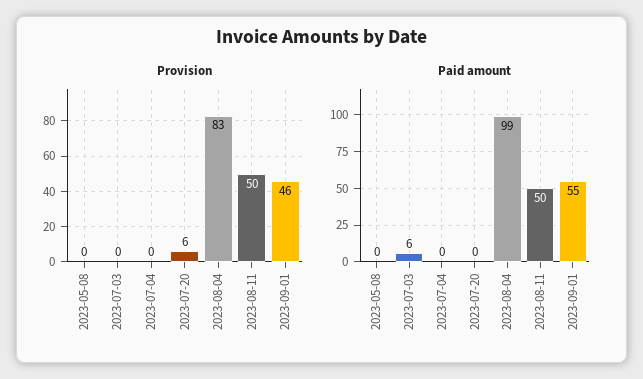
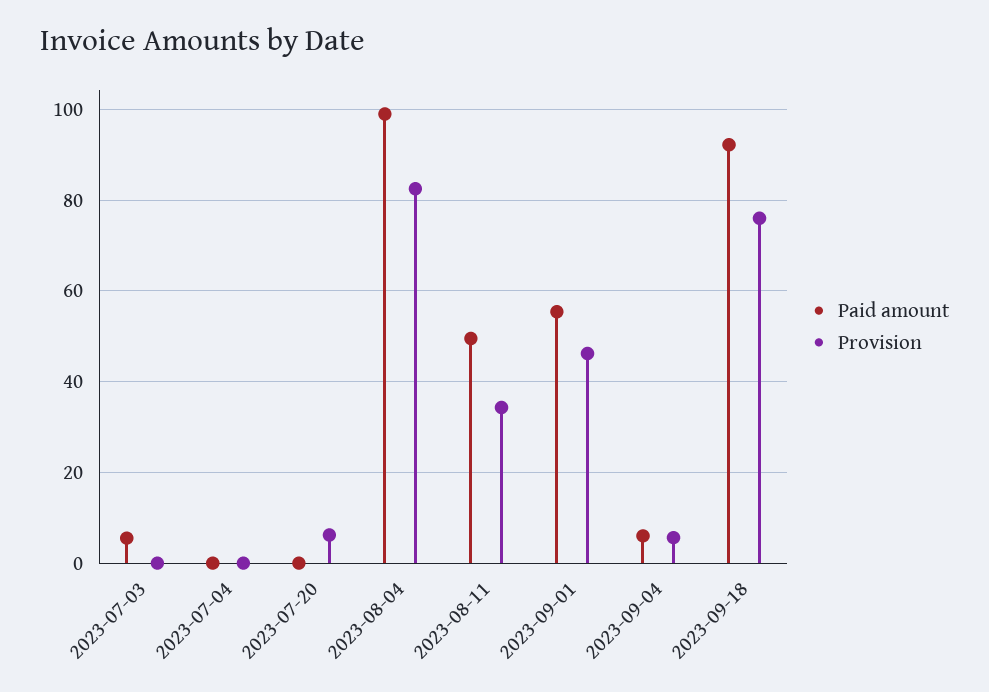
Provision, 2023-05-08: 0 -> none
Provision, 2023-08-11: 50 -> 34
Paid amount, 2023-05-08: 0 -> none
Paid amount, 2023-09-04: none -> 6
Provision, 2023-09-04: none -> 6
Paid amount, 2023-09-18: none -> 92
Provision, 2023-09-18: none -> 76

